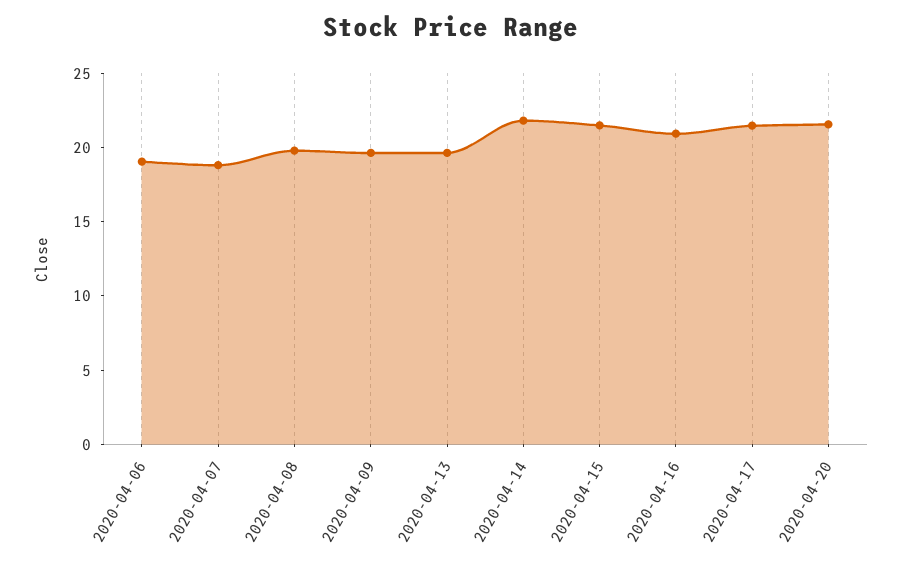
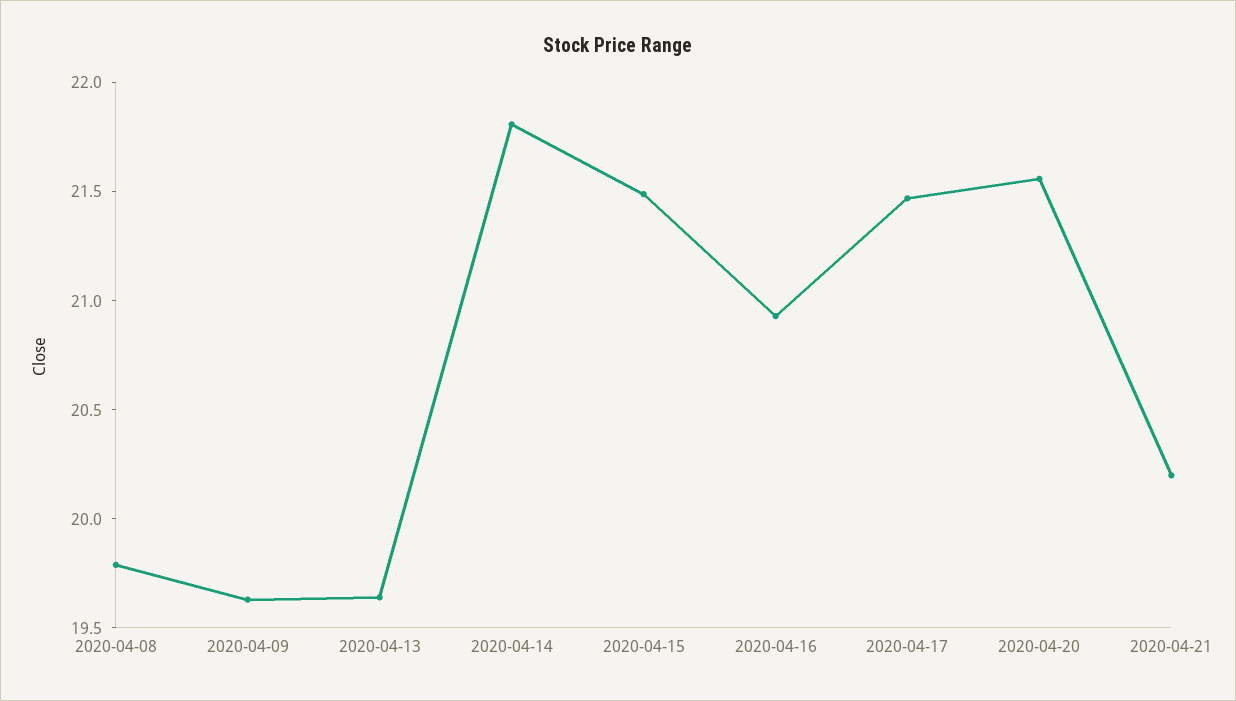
2020-04-06: 19 -> none
2020-04-07: 19 -> none
2020-04-21: none -> 20.2

